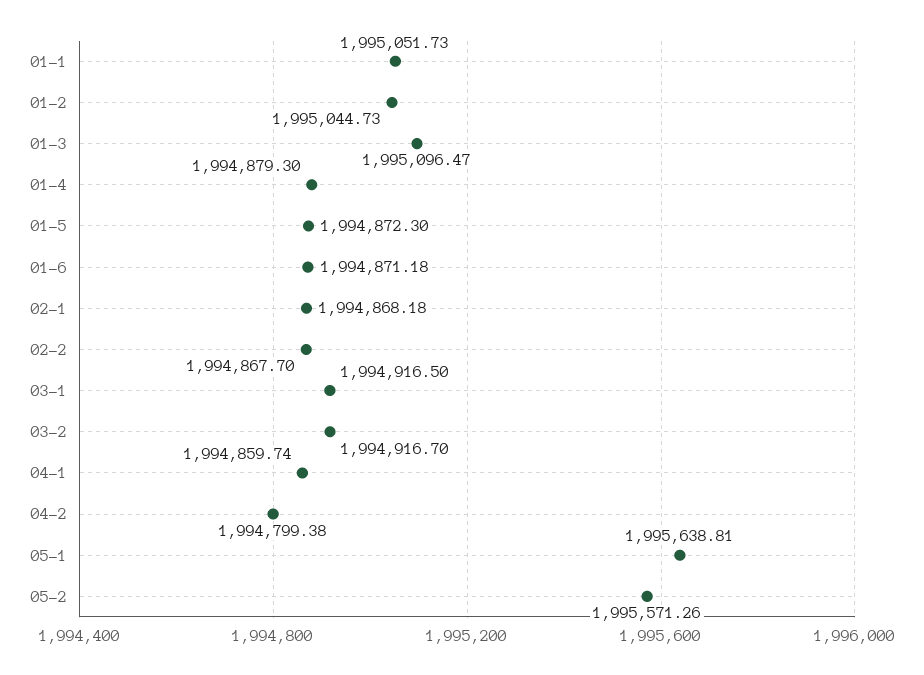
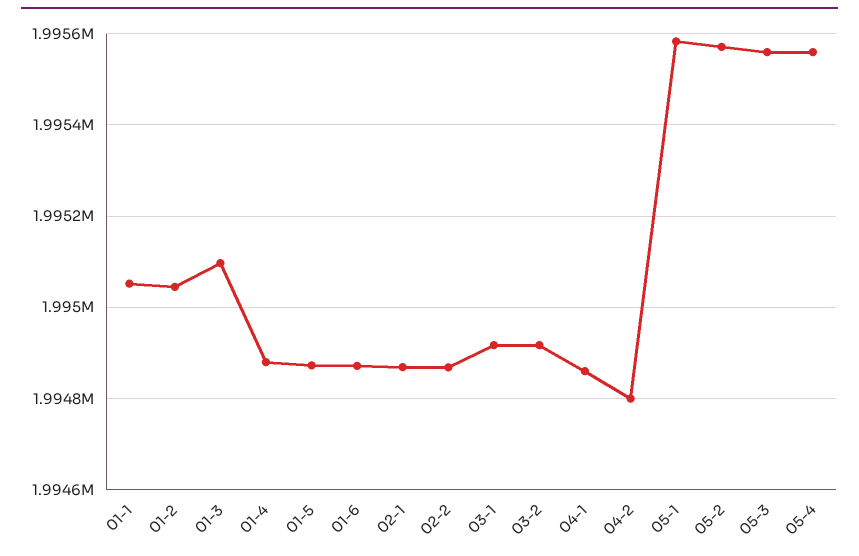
05-1: 1995638.81 -> 1995580
05-3: none -> 1995560
05-4: none -> 1995560

